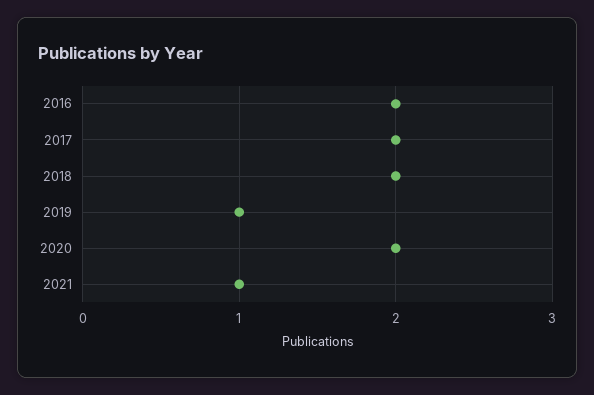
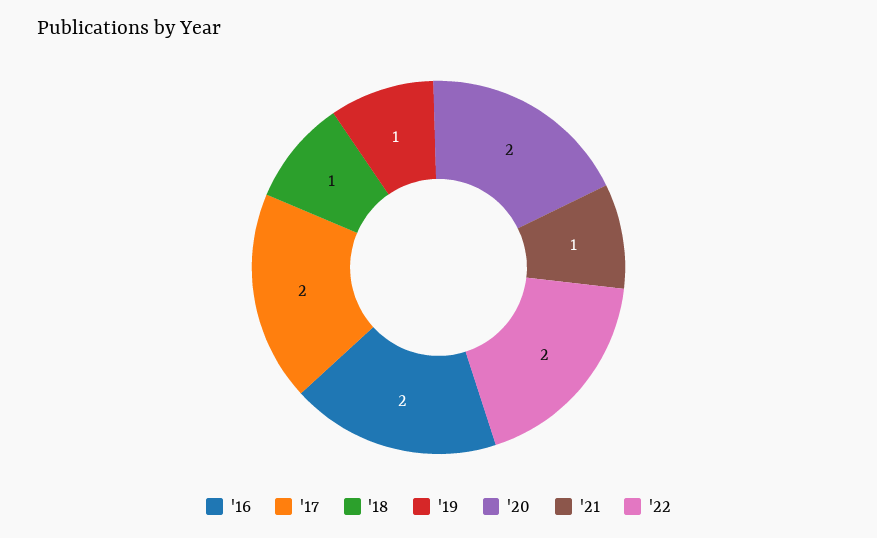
2018: 2 -> 1
'22: none -> 2

